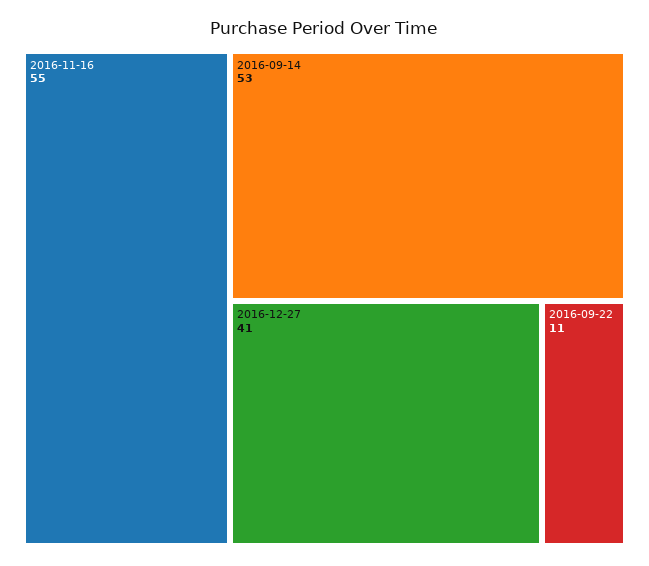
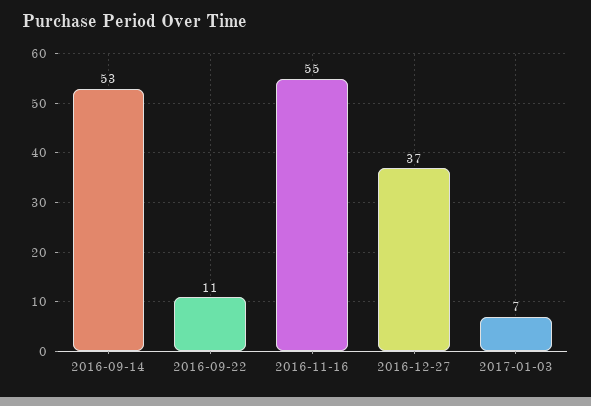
2016-12-27: 41 -> 37
2017-01-03: none -> 7

